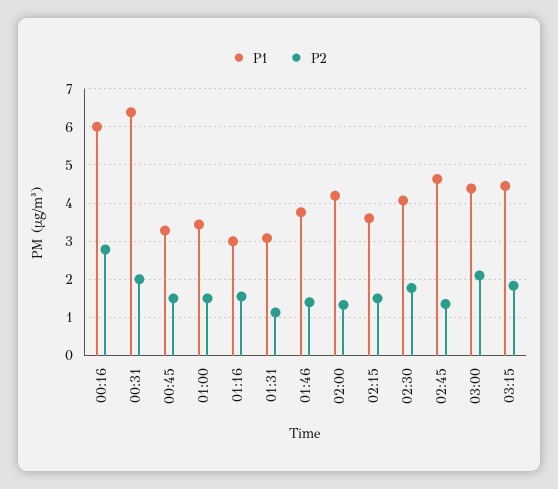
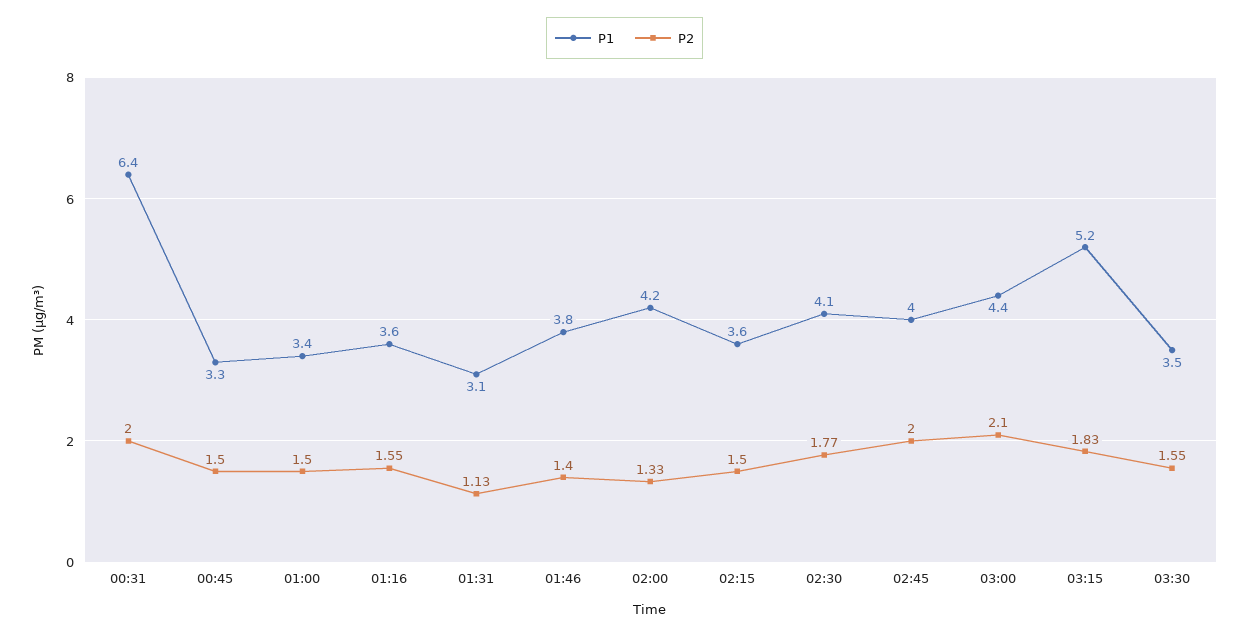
P1, 00:16: 6 -> none
P2, 00:16: 2.8 -> none
P1, 01:16: 3 -> 3.6
P1, 02:45: 4.6 -> 4
P2, 02:45: 1.4 -> 2
P1, 03:15: 4.4 -> 5.2
P1, 03:30: none -> 3.5
P2, 03:30: none -> 1.55

